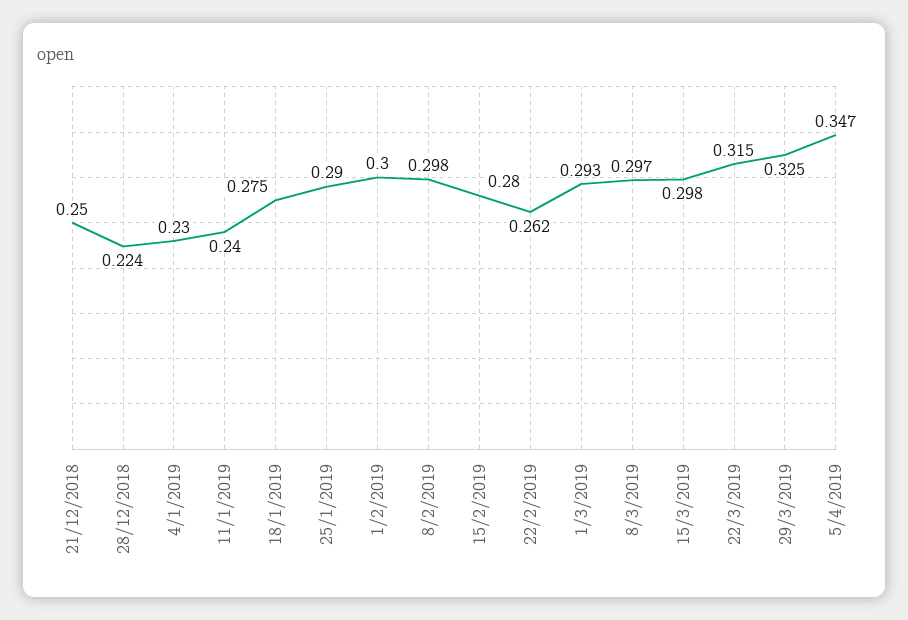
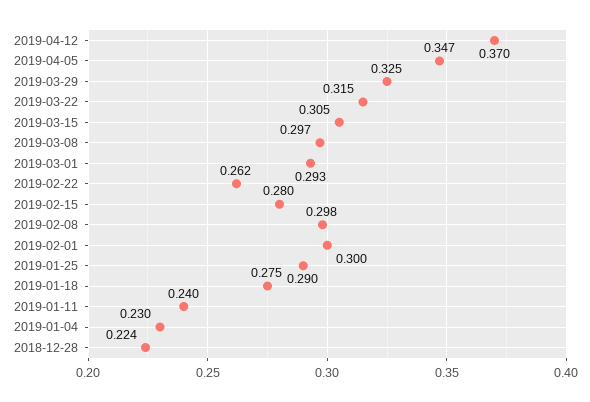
21/12/2018: 0.25 -> none
15/3/2019: 0.298 -> 0.305
2019-04-12: none -> 0.37

